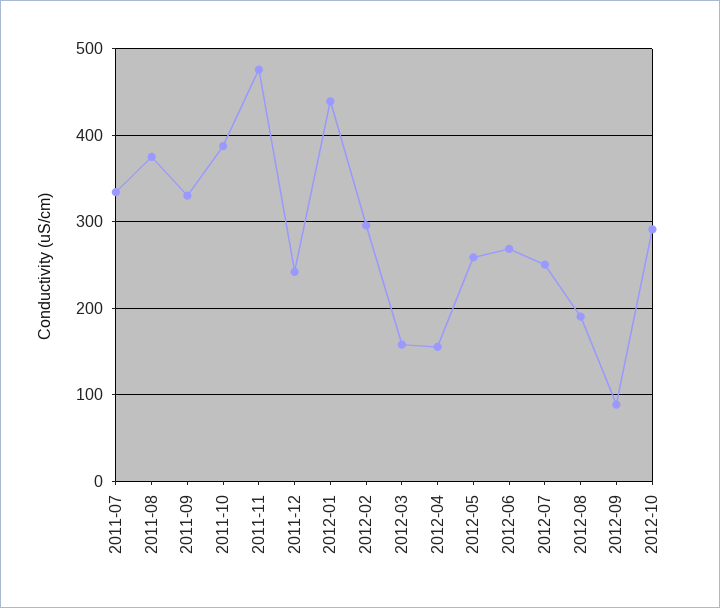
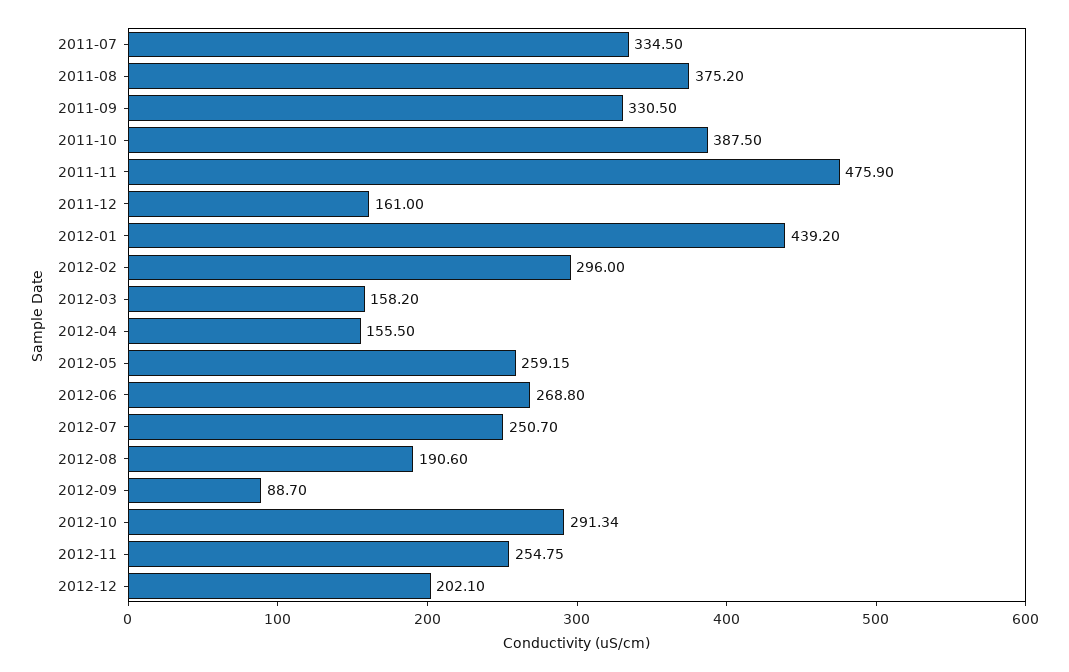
2011-12: 240 -> 161
2012-11: none -> 254.75
2012-12: none -> 202.1

